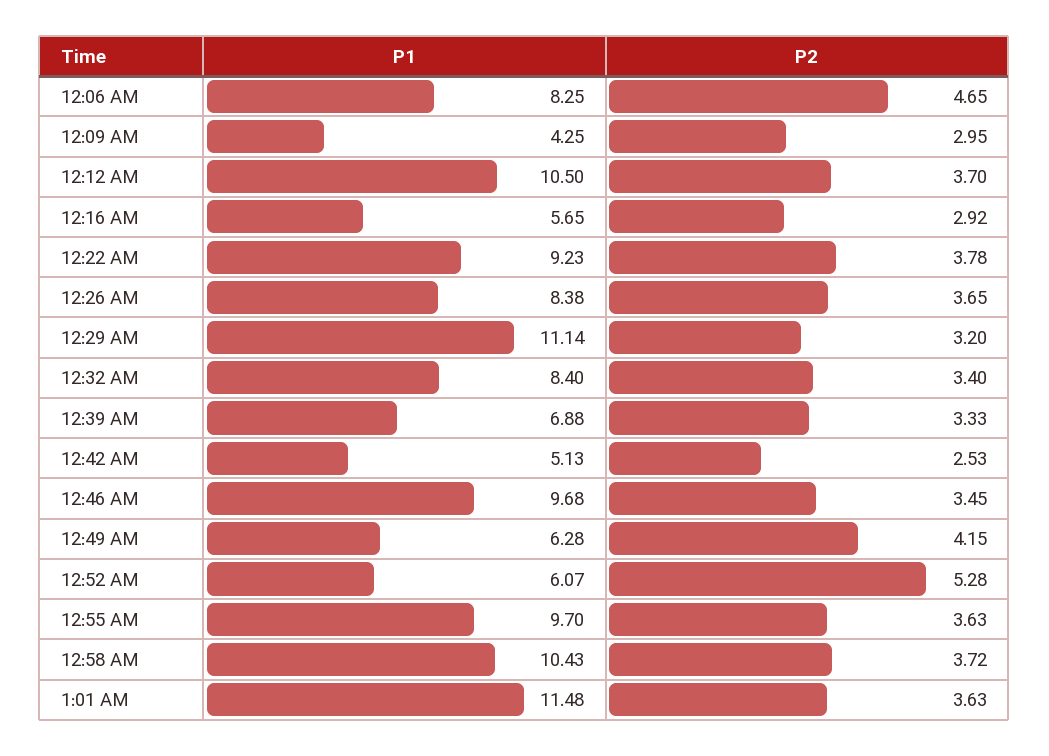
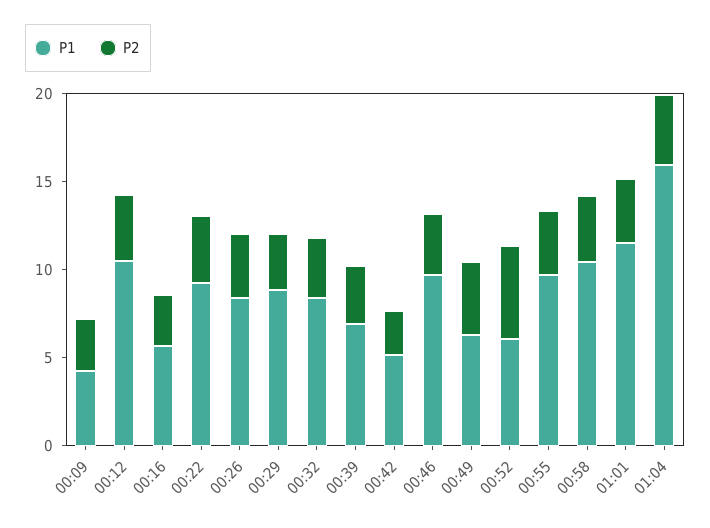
P1, 12:06 AM: 8.25 -> none
P2, 12:06 AM: 4.65 -> none
P1, 12:29 AM: 11.14 -> 9
P1, 01:04: none -> 16
P2, 01:04: none -> 4

